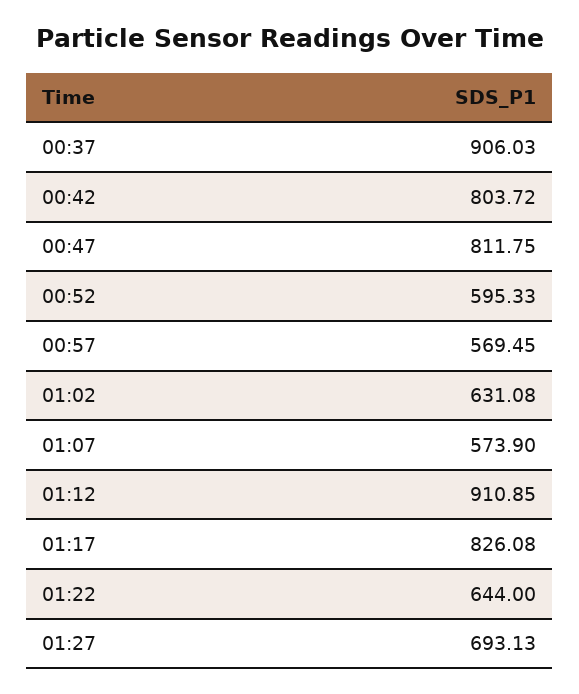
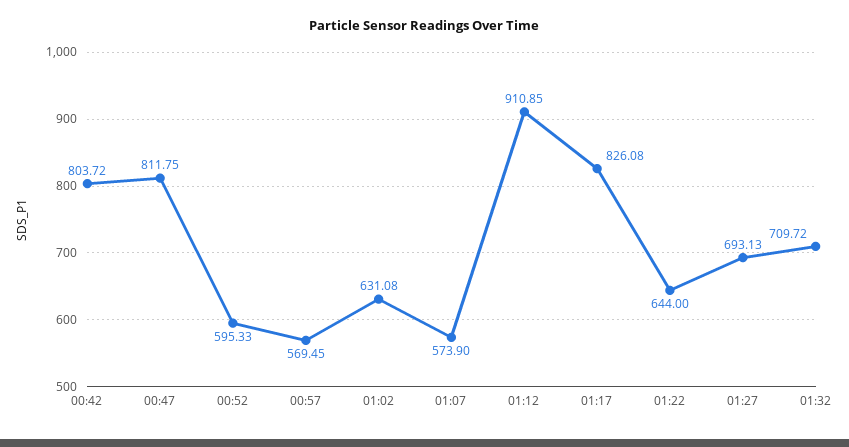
00:37: 906.03 -> none
01:32: none -> 709.72

